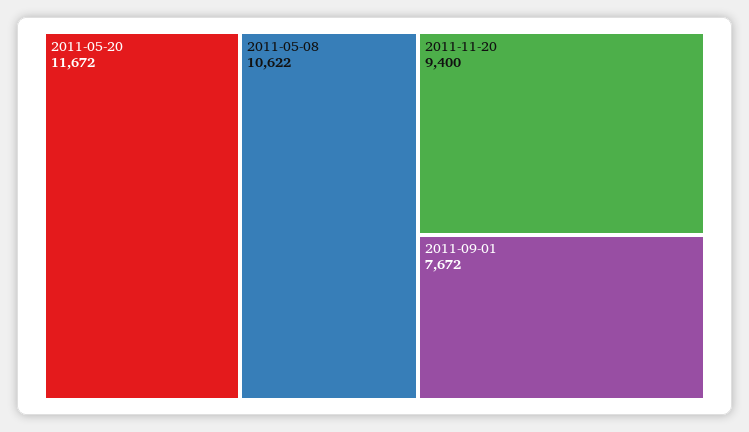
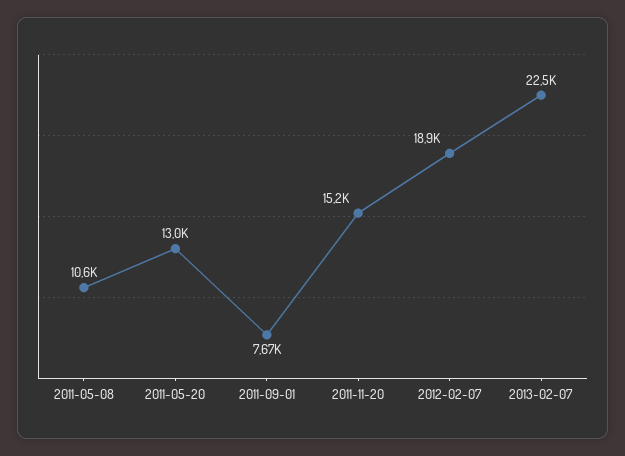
2011-05-20: 11672 -> 13000
2011-11-20: 9400 -> 15200
2012-02-07: none -> 18900
2013-02-07: none -> 22500

